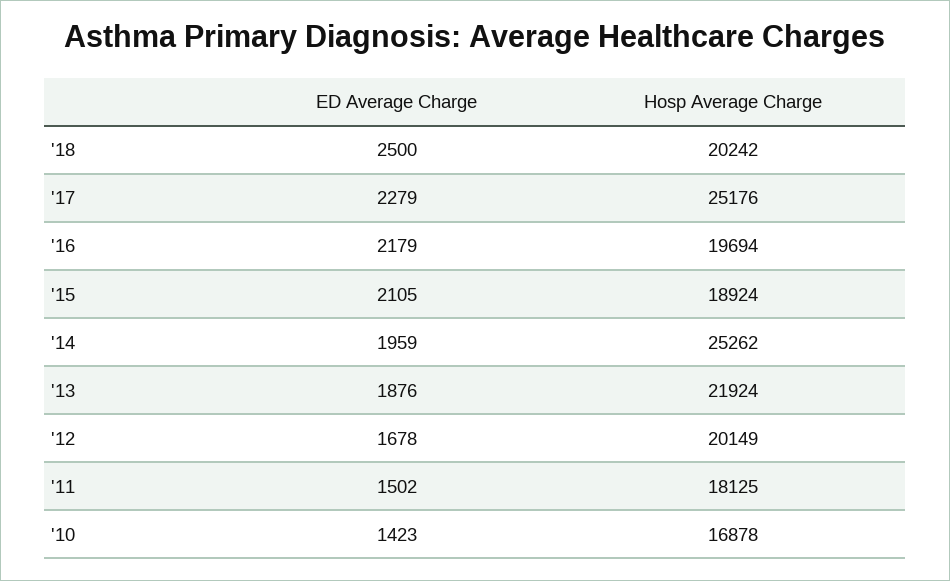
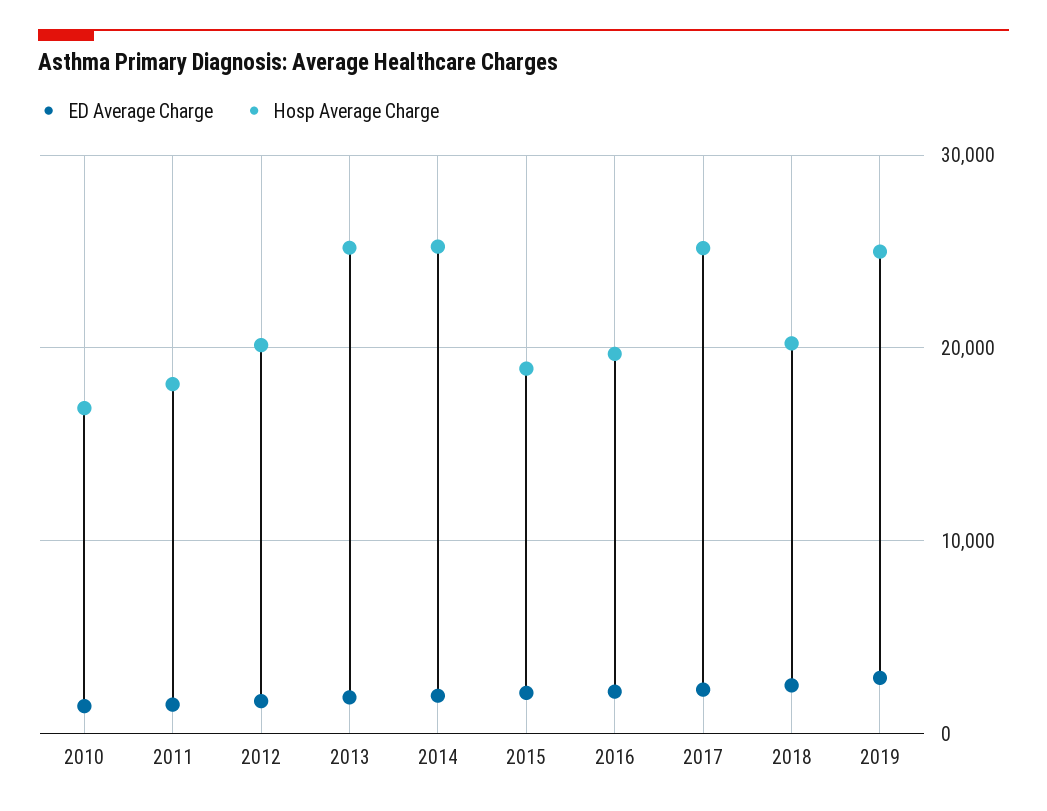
Hosp Average Charge, '13: 21924 -> 25000
ED Average Charge, 2019: none -> 3000
Hosp Average Charge, 2019: none -> 25000

